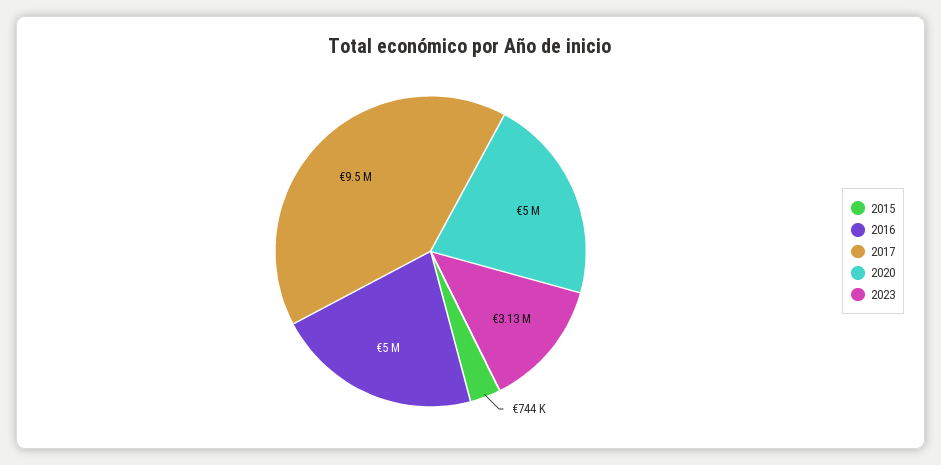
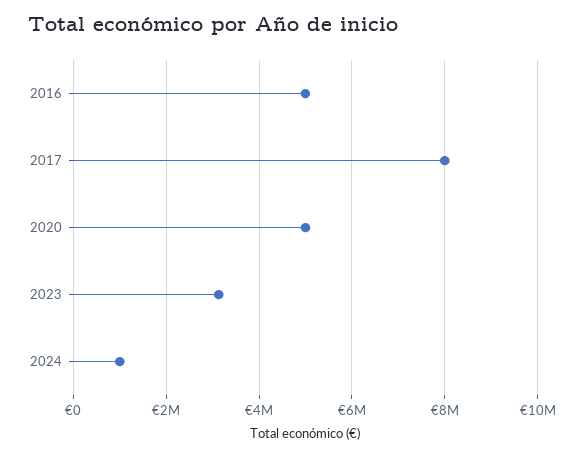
2015: 744000 -> none
2017: 9500000 -> 8000000
2024: none -> 1000000

